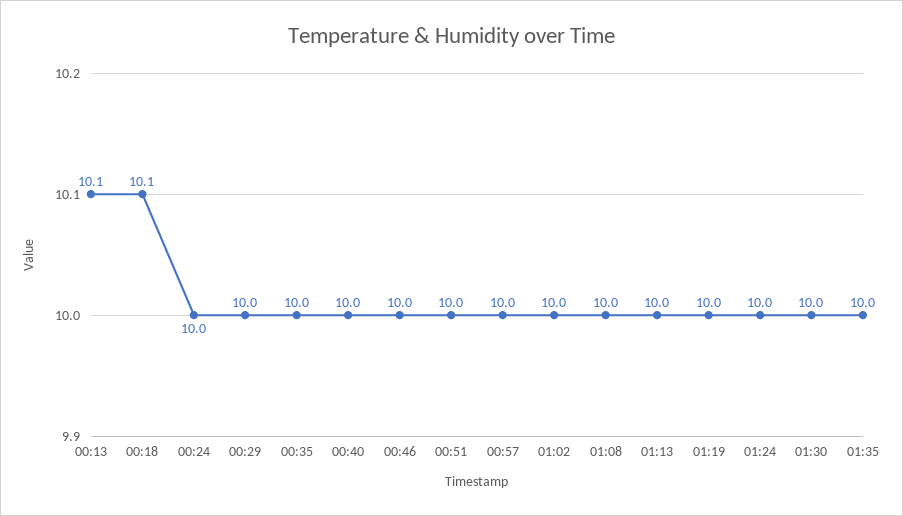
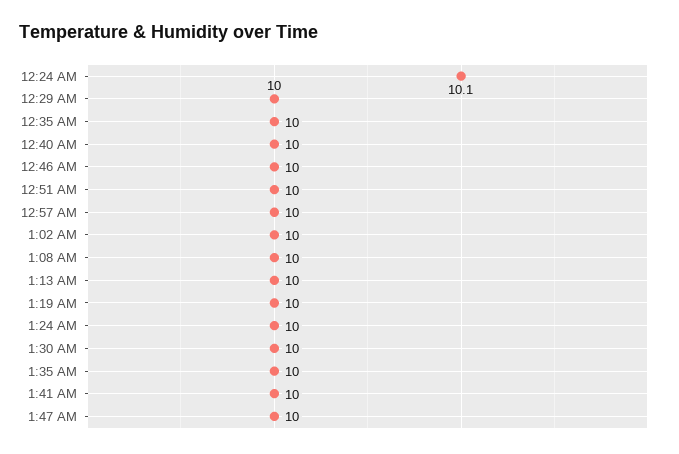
00:13: 10.1 -> none
00:18: 10.1 -> none
00:24: 10 -> 10.1
1:41 AM: none -> 10
1:47 AM: none -> 10

